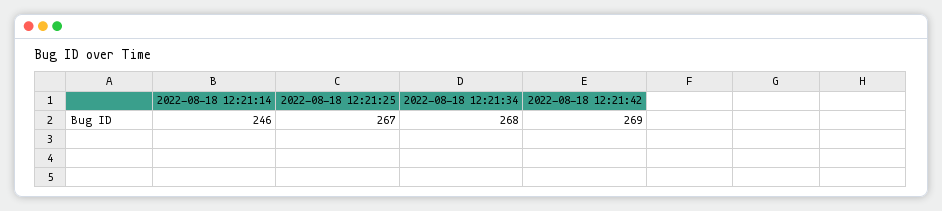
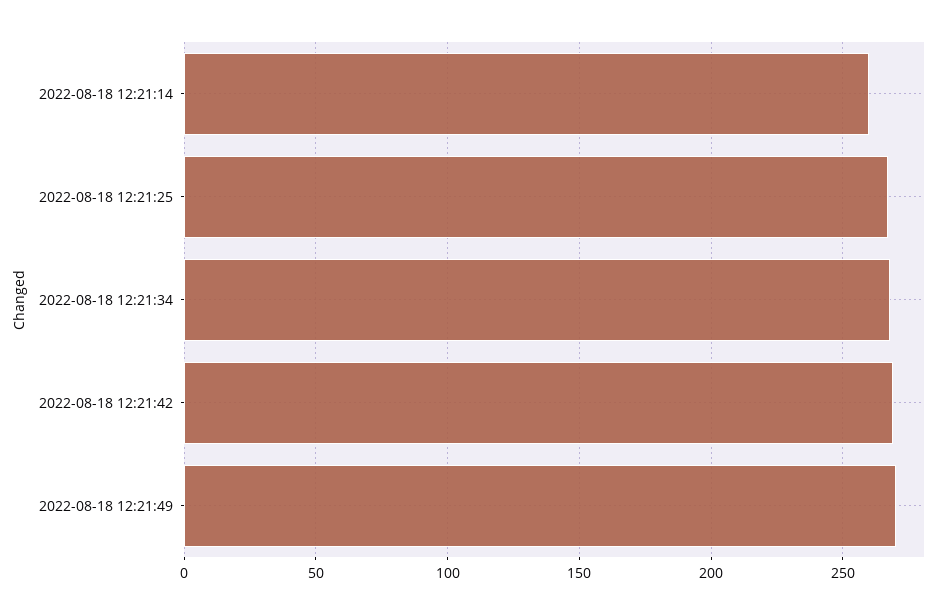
2022-08-18 12:21:14: 246 -> 260
2022-08-18 12:21:49: none -> 270

